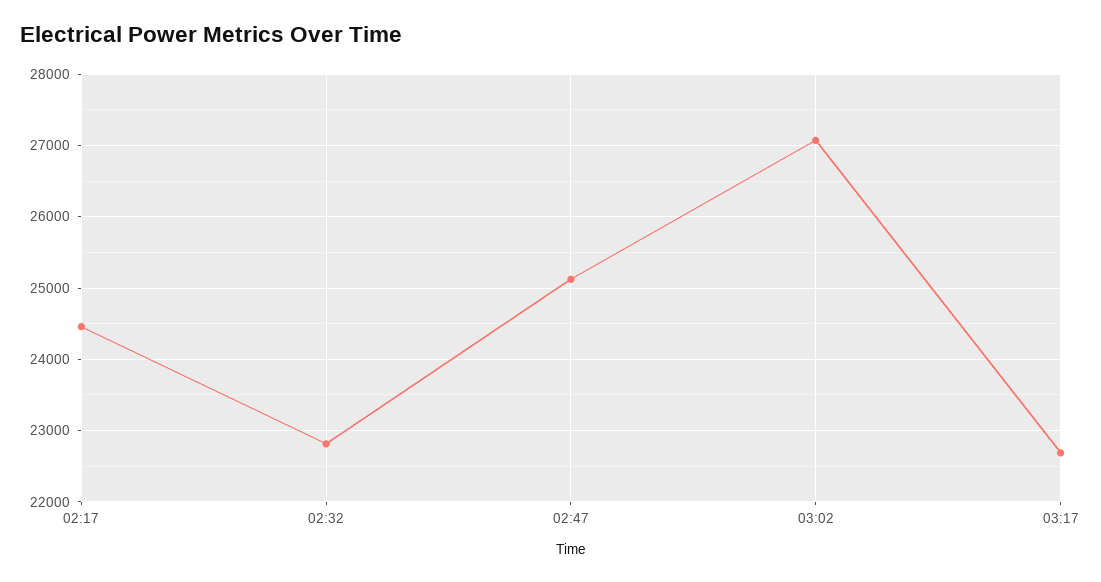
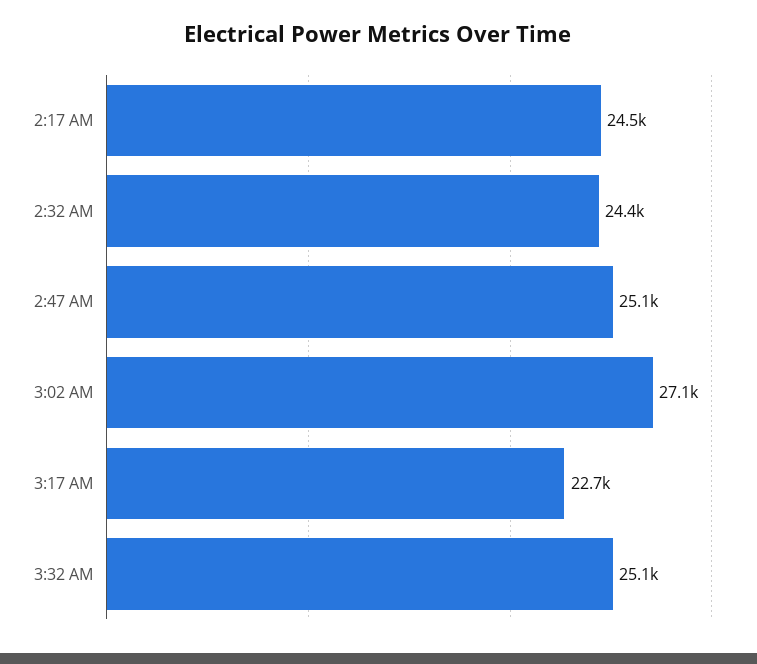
02:32: 22800 -> 24400
3:32 AM: none -> 25100

